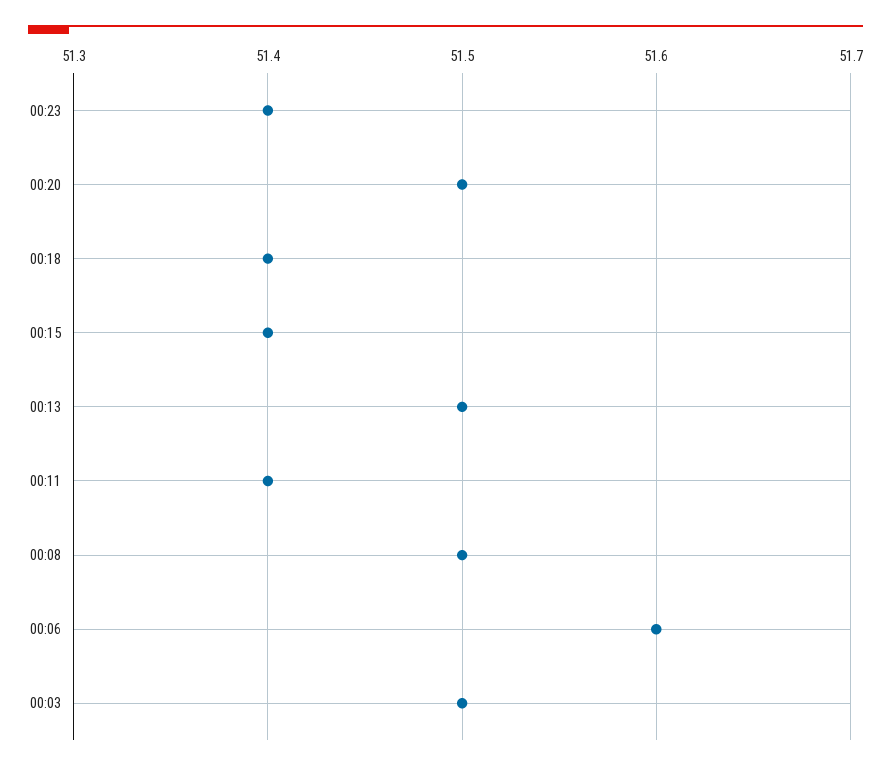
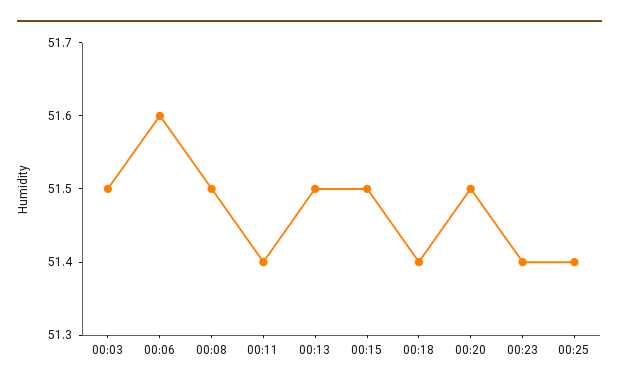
00:15: 51.4 -> 51.5
00:25: none -> 51.4

